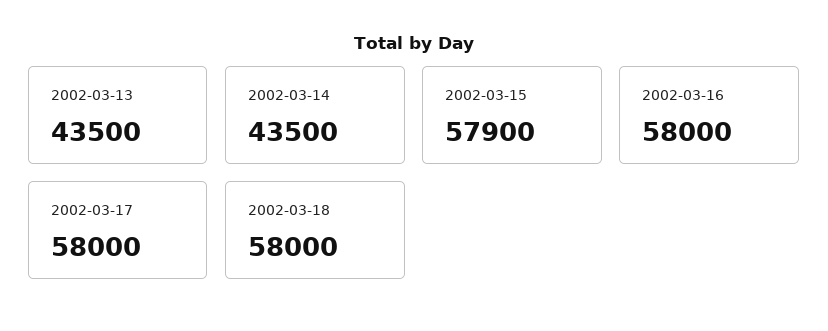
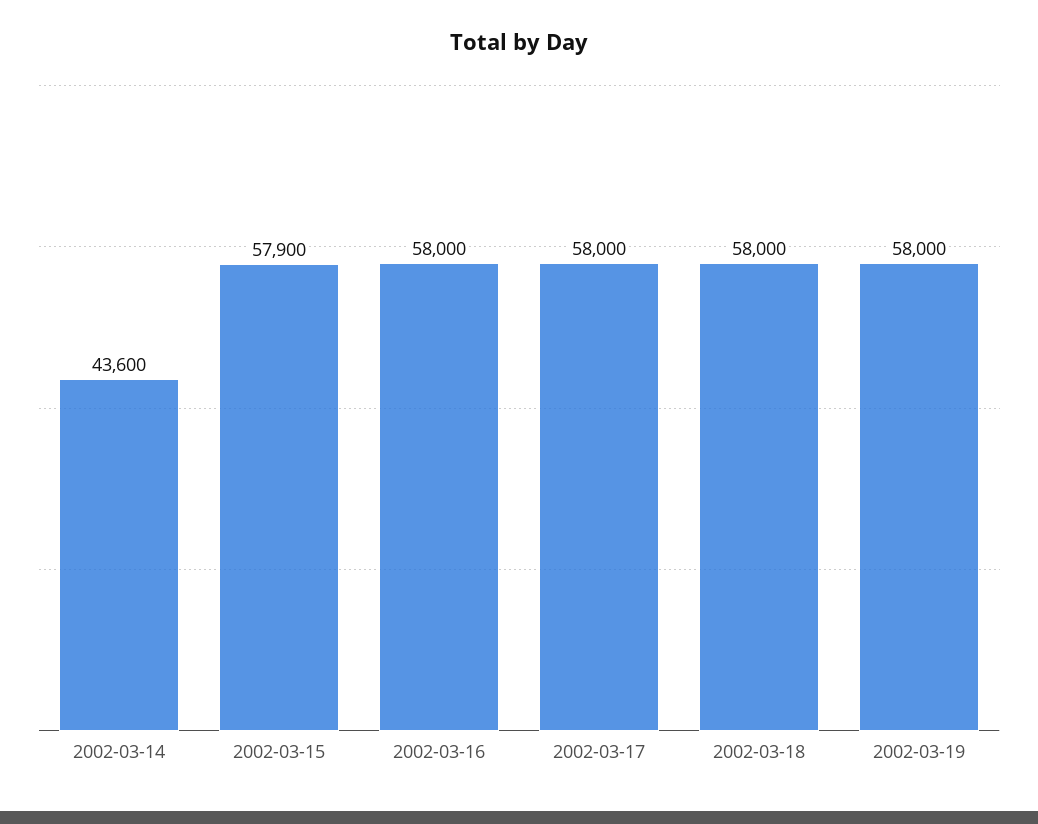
2002-03-13: 43500 -> none
2002-03-14: 43500 -> 43600
2002-03-19: none -> 58000

